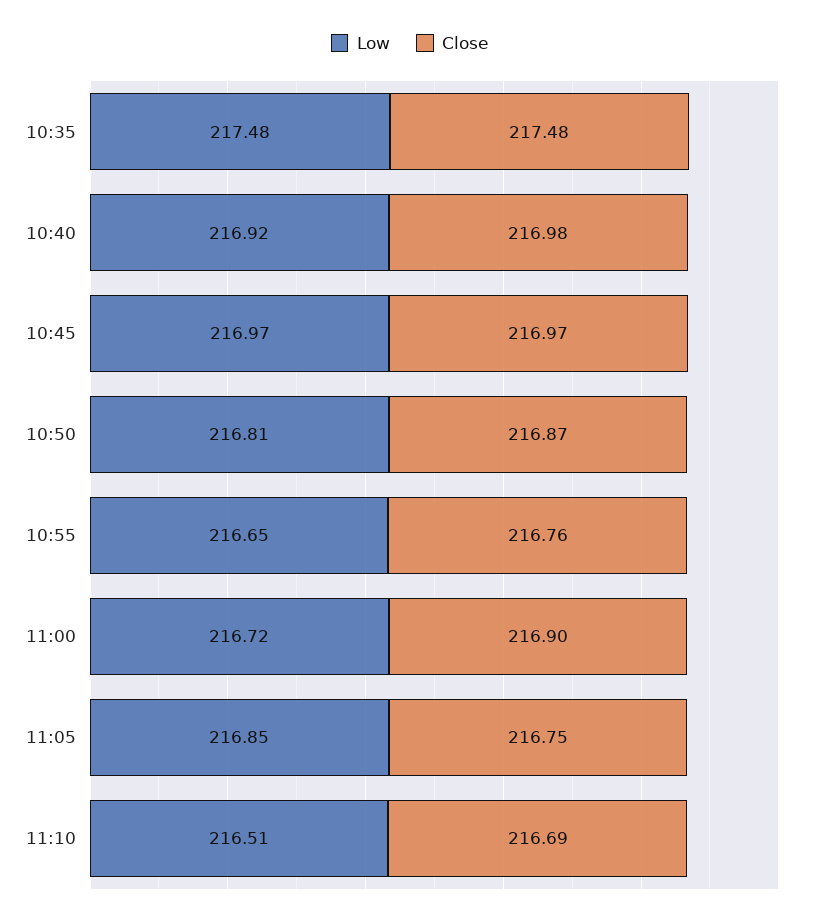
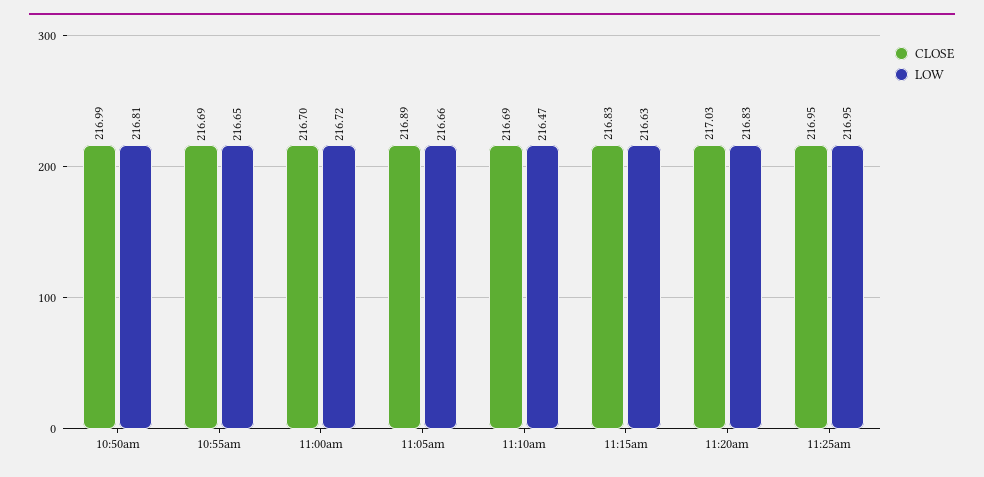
Low, 10:35: 217.48 -> none
Close, 10:35: 217.48 -> none
Low, 10:40: 216.92 -> none
Close, 10:40: 216.98 -> none
Low, 10:45: 216.97 -> none
Close, 10:45: 216.97 -> none
Close, 10:50: 216.87 -> 216.99
Close, 10:55: 216.76 -> 216.69
Close, 11:00: 216.9 -> 216.7
Low, 11:05: 216.85 -> 216.66
Close, 11:05: 216.75 -> 216.89
Low, 11:10: 216.51 -> 216.47
Close, 11:15am: none -> 216.83
Low, 11:15am: none -> 216.63
Close, 11:20am: none -> 217.03
Low, 11:20am: none -> 216.83
Close, 11:25am: none -> 216.95
Low, 11:25am: none -> 216.95

